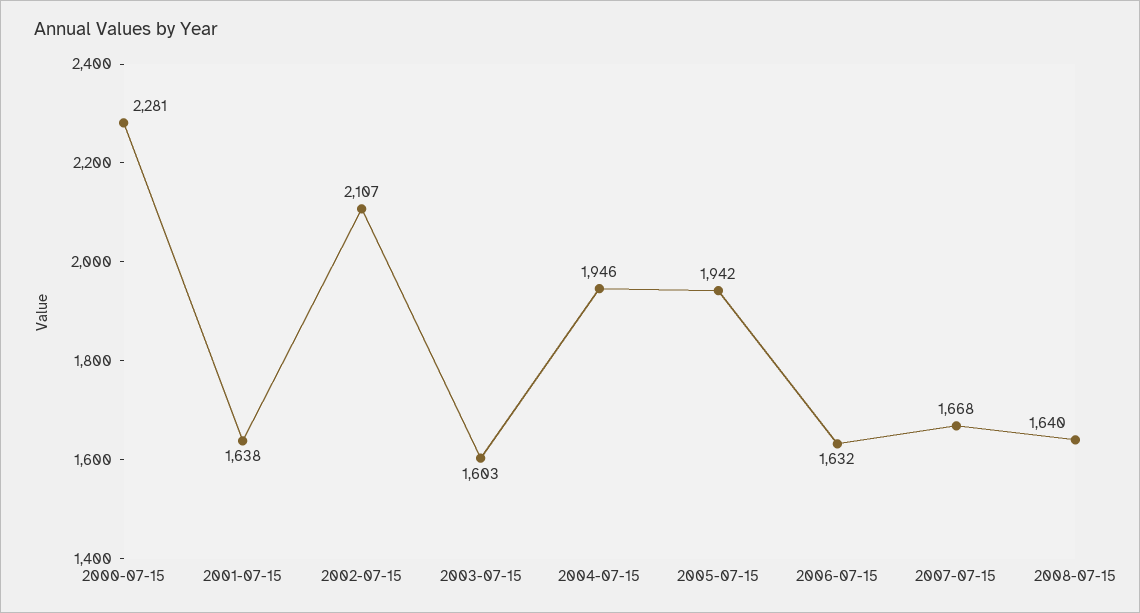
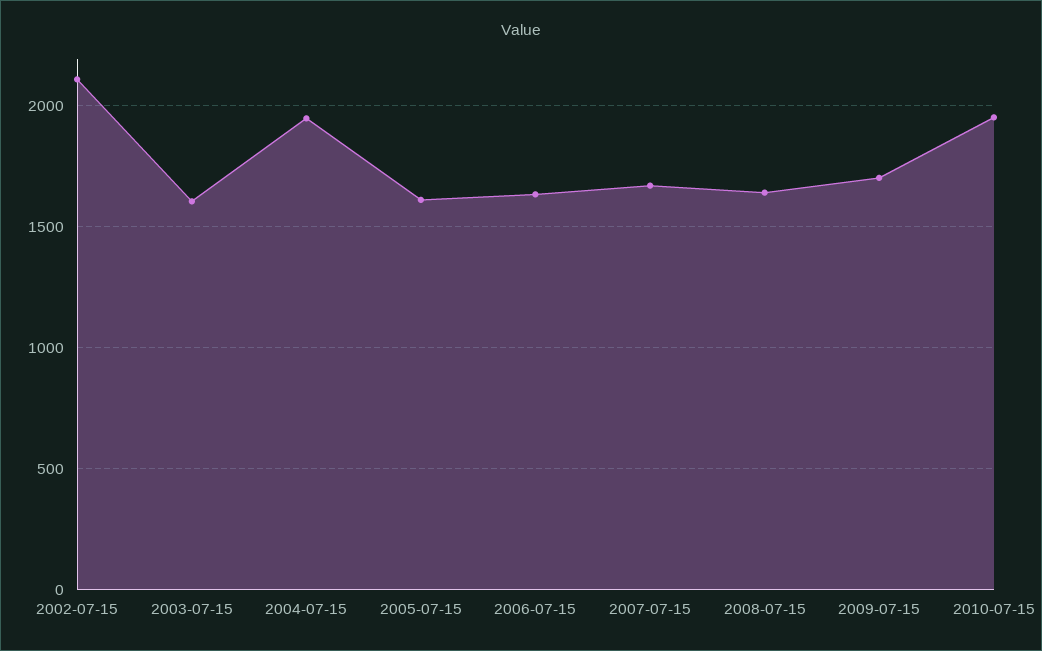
2000-07-15: 2281 -> none
2001-07-15: 1638 -> none
2005-07-15: 1942 -> 1600
2009-07-15: none -> 1700
2010-07-15: none -> 1950

